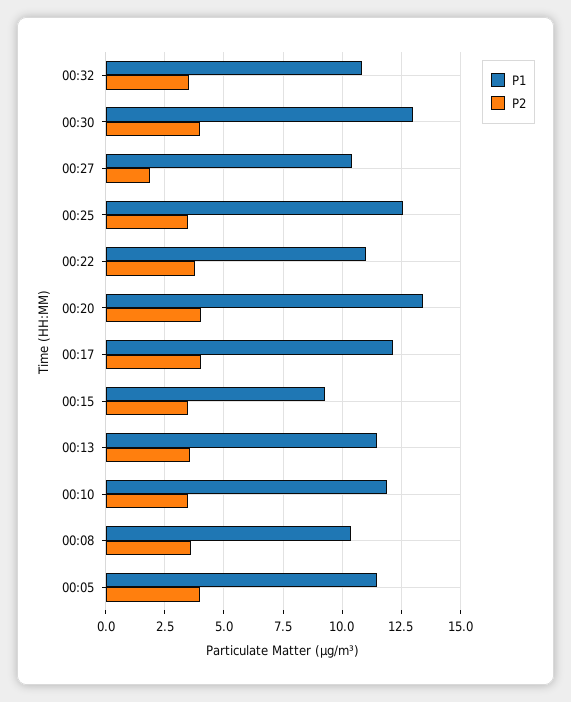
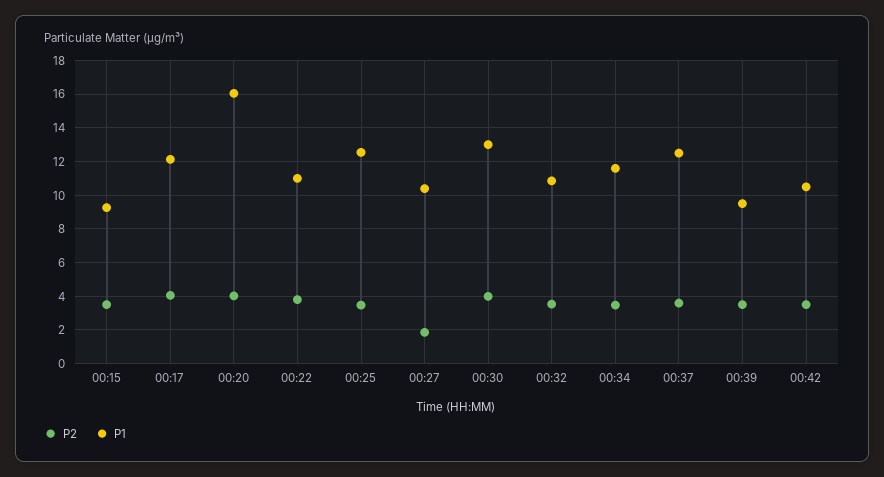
P1, 00:20: 13.5 -> 16
P1, 00:13: 11.5 -> none
P2, 00:13: 3.5 -> none
P1, 00:10: 12 -> none
P2, 00:10: 3.5 -> none
P1, 00:08: 10.5 -> none
P2, 00:08: 3.5 -> none
P1, 00:05: 11.5 -> none
P2, 00:05: 4 -> none
P2, 00:34: none -> 3.5
P1, 00:34: none -> 11.5
P2, 00:37: none -> 3.5
P1, 00:37: none -> 12.5
P2, 00:39: none -> 3.5
P1, 00:39: none -> 9.5
P2, 00:42: none -> 3.5
P1, 00:42: none -> 10.5

